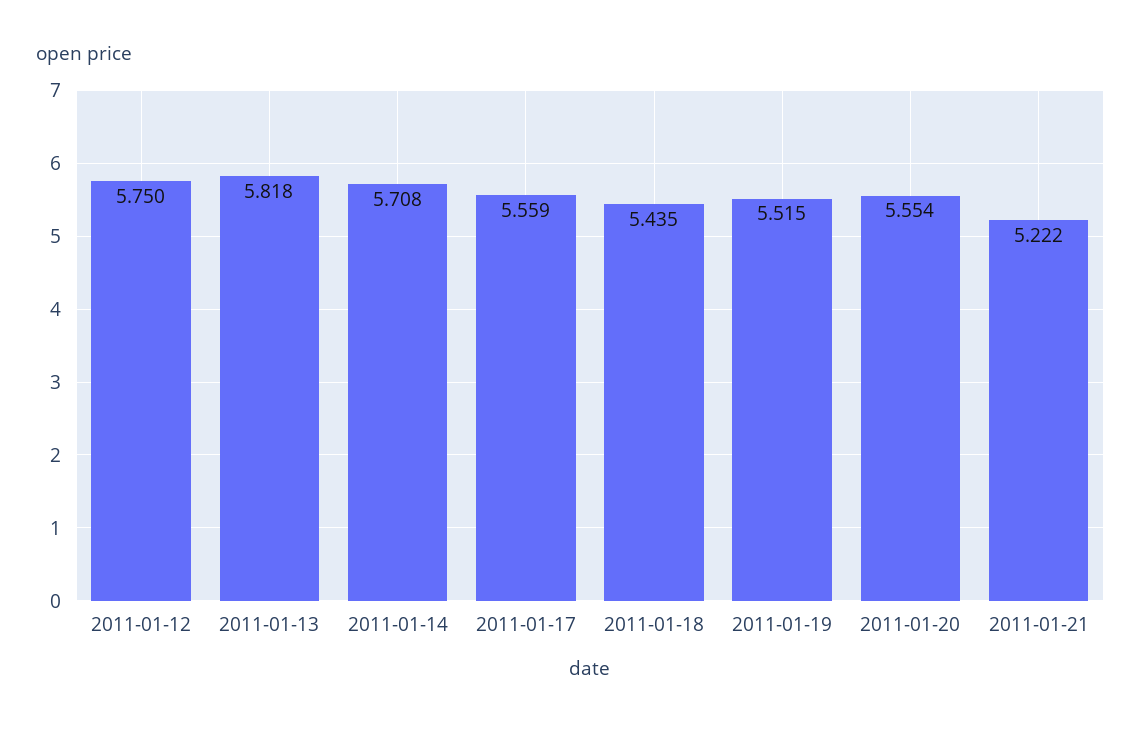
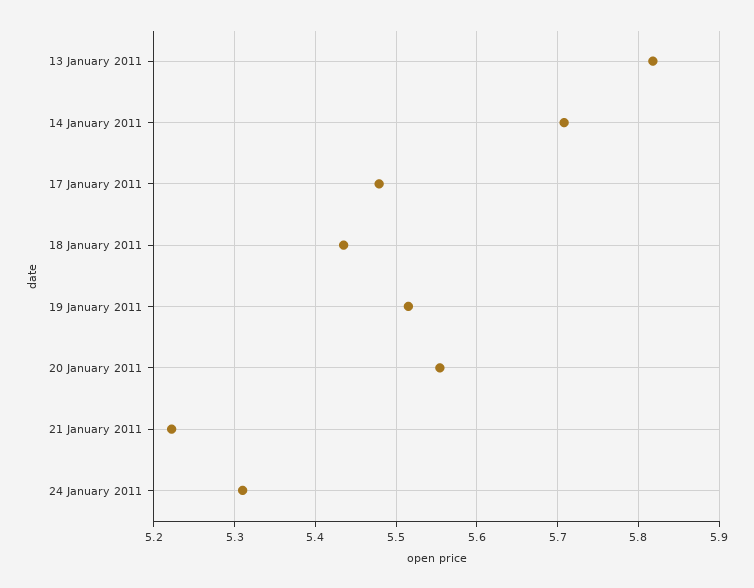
2011-01-12: 5.75 -> none
2011-01-17: 5.559 -> 5.48
24 January 2011: none -> 5.31

